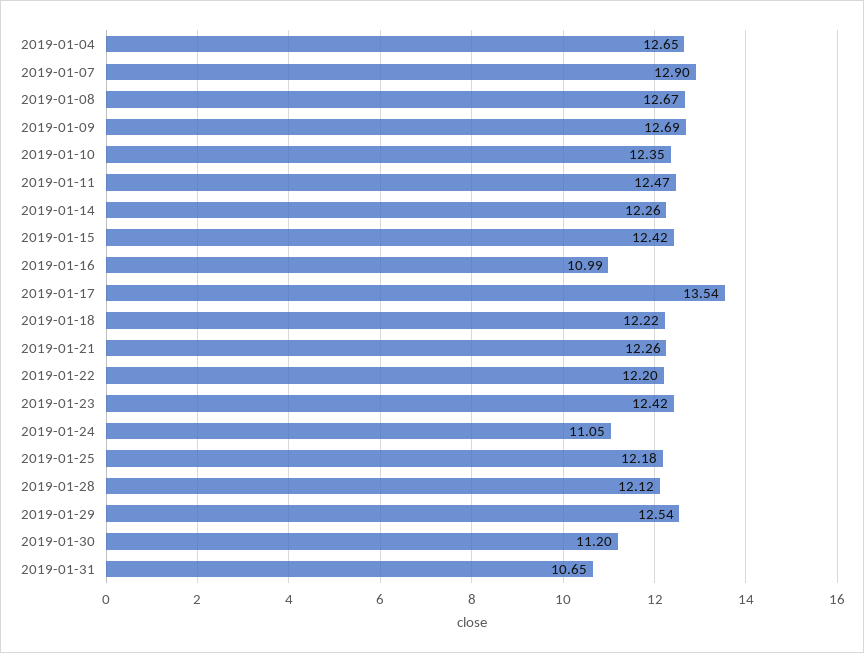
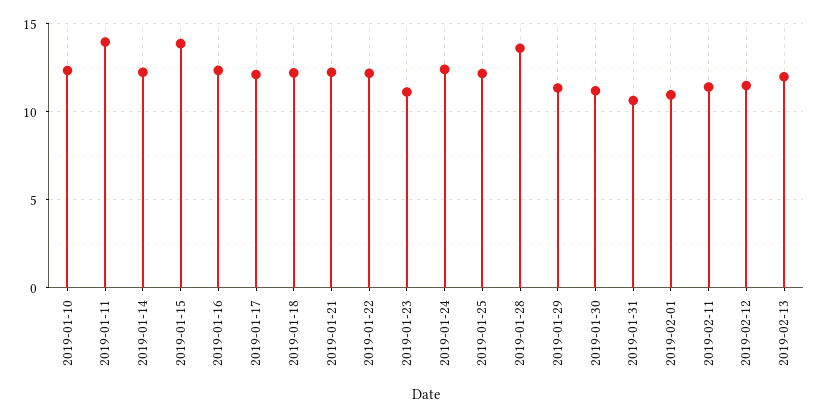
2019-01-04: 12.65 -> none
2019-01-07: 12.9 -> none
2019-01-08: 12.67 -> none
2019-01-09: 12.69 -> none
2019-01-11: 12.47 -> 14
2019-01-15: 12.42 -> 14
2019-01-16: 10.99 -> 12.5
2019-01-17: 13.54 -> 12
2019-01-23: 12.42 -> 11
2019-01-24: 11.05 -> 12.5
2019-01-28: 12.12 -> 13.5
2019-01-29: 12.54 -> 11.5
2019-02-01: none -> 11
2019-02-11: none -> 11.5
2019-02-12: none -> 11.5
2019-02-13: none -> 12

